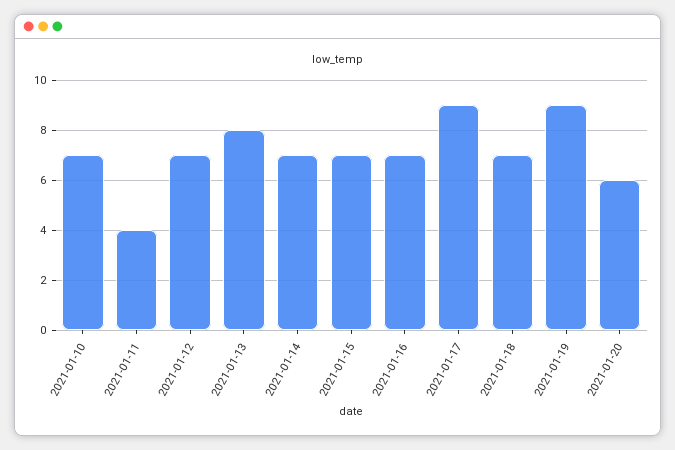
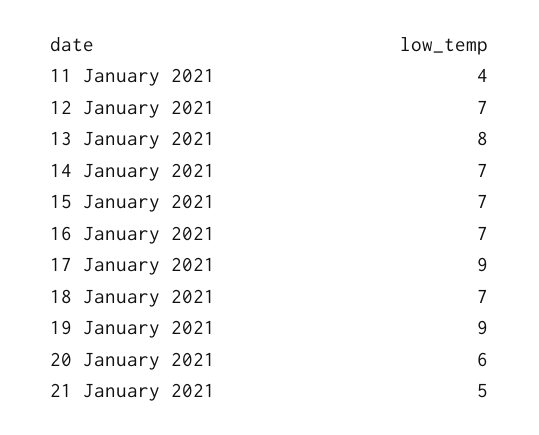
2021-01-10: 7 -> none
21 January 2021: none -> 5

